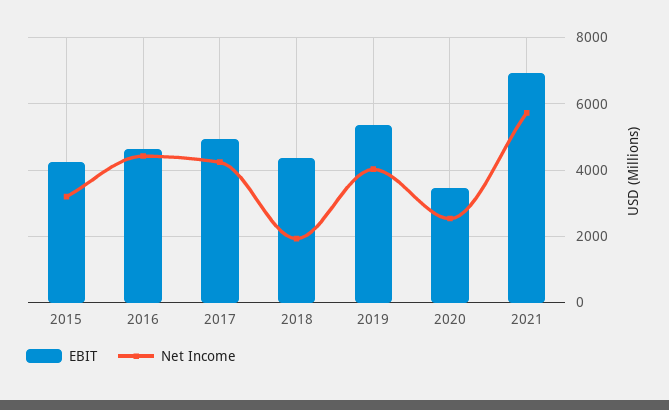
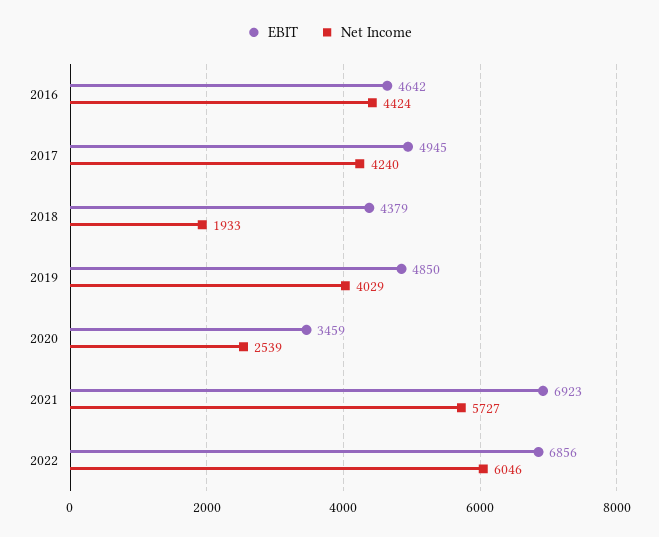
EBIT, 2015: 4200 -> none
Net Income, 2015: 3200 -> none
EBIT, 2019: 5400 -> 4850
EBIT, 2022: none -> 6856
Net Income, 2022: none -> 6046

